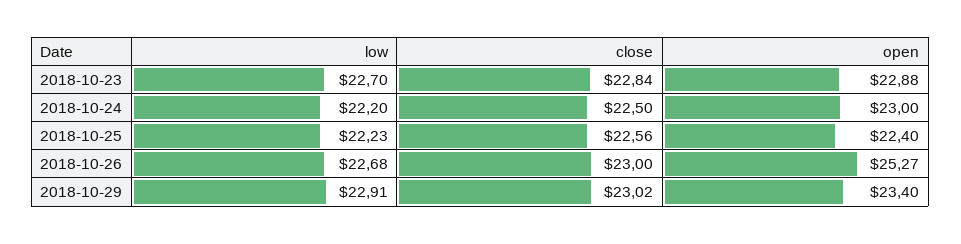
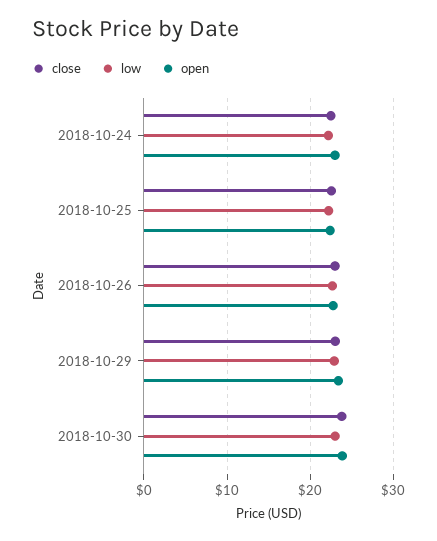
low, 2018-10-23: 22.7 -> none
close, 2018-10-23: 22.84 -> none
open, 2018-10-23: 22.88 -> none
open, 2018-10-26: 25.27 -> 23
close, 2018-10-30: none -> 24
low, 2018-10-30: none -> 23
open, 2018-10-30: none -> 24

